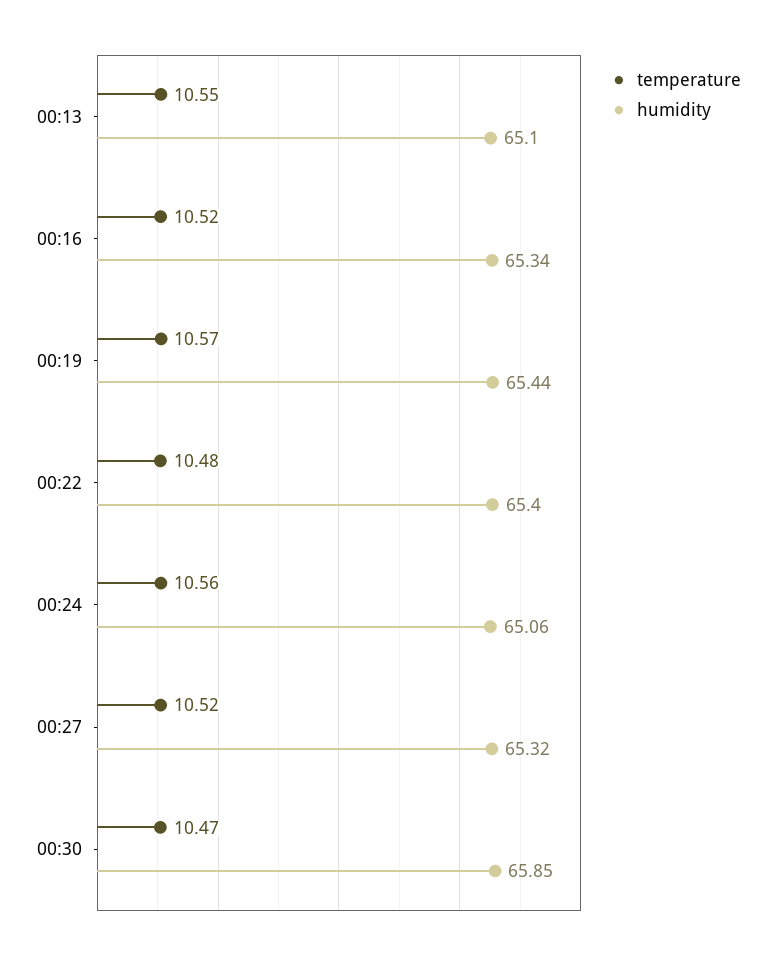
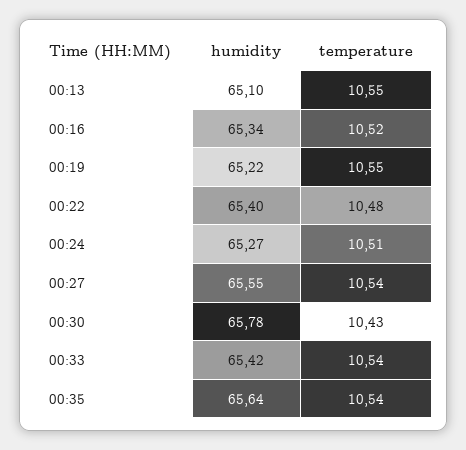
temperature, 00:19: 10.57 -> 10.55
humidity, 00:19: 65.44 -> 65.22
temperature, 00:24: 10.56 -> 10.51
humidity, 00:24: 65.06 -> 65.27
temperature, 00:27: 10.52 -> 10.54
humidity, 00:27: 65.32 -> 65.55
temperature, 00:30: 10.47 -> 10.43
humidity, 00:30: 65.85 -> 65.78
humidity, 00:33: none -> 65.42
temperature, 00:33: none -> 10.54
humidity, 00:35: none -> 65.64
temperature, 00:35: none -> 10.54

